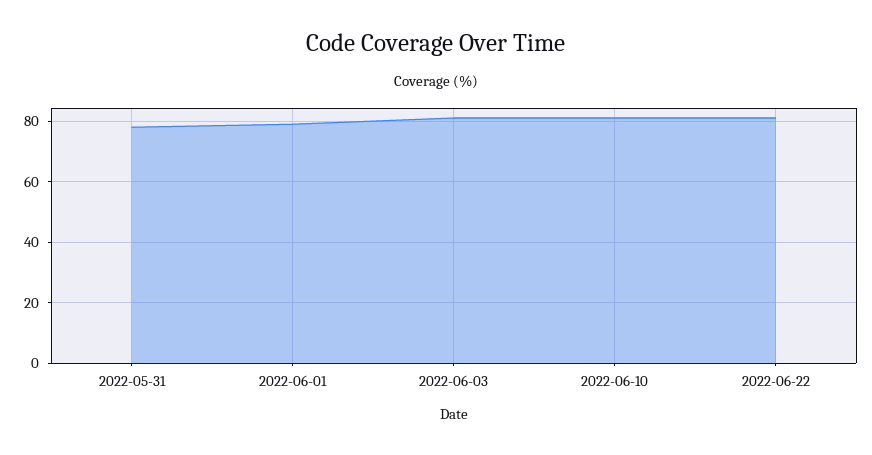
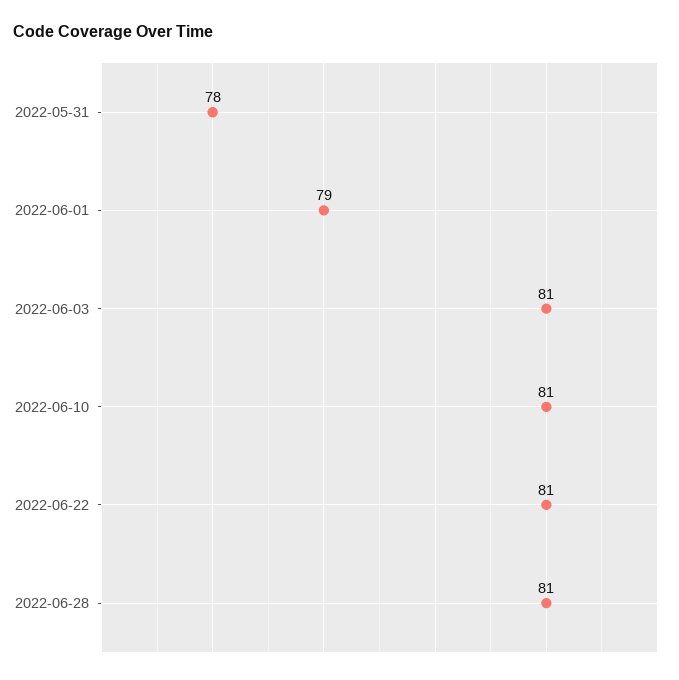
2022-06-28: none -> 81

